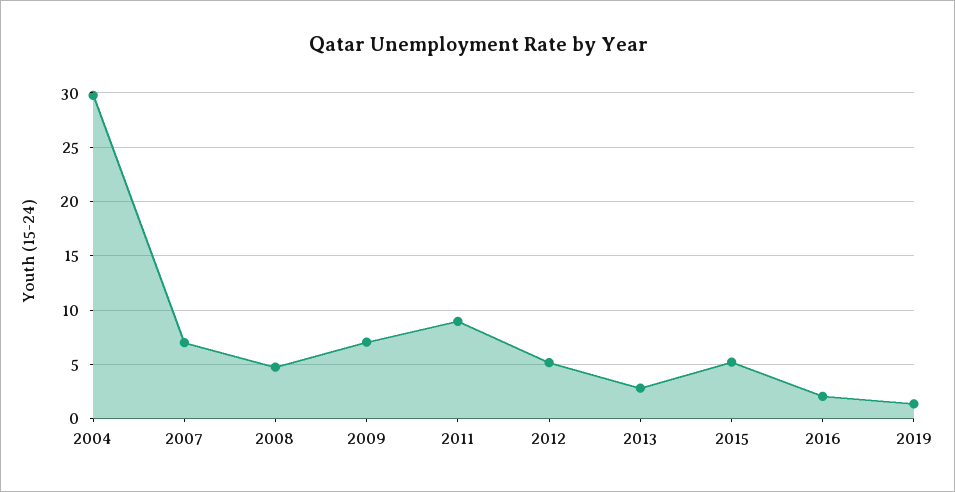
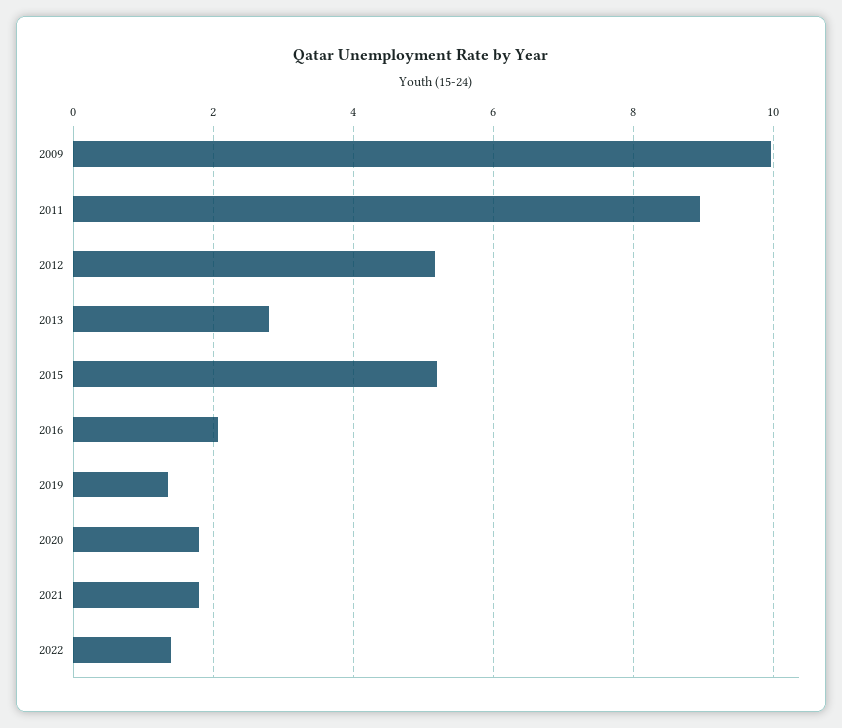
2004: 30 -> none
2007: 7 -> none
2008: 5 -> none
2009: 7 -> 10
2020: none -> 1.8
2021: none -> 1.8
2022: none -> 1.4

